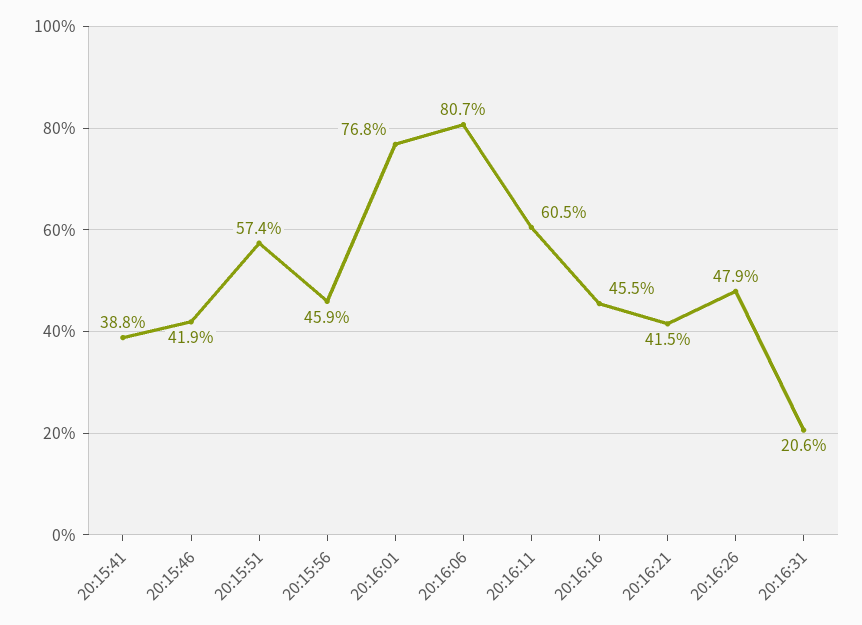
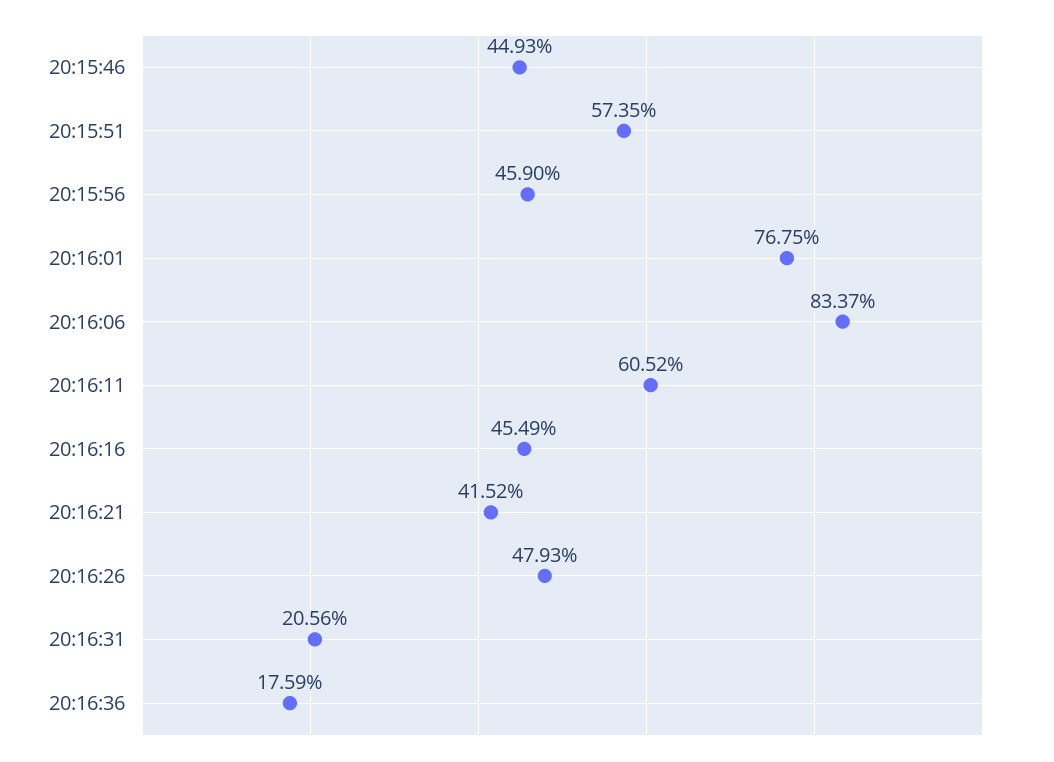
20:15:41: 38.8 -> none
20:15:46: 41.9 -> 44.93
20:16:06: 80.7 -> 83.37
20:16:36: none -> 17.59

